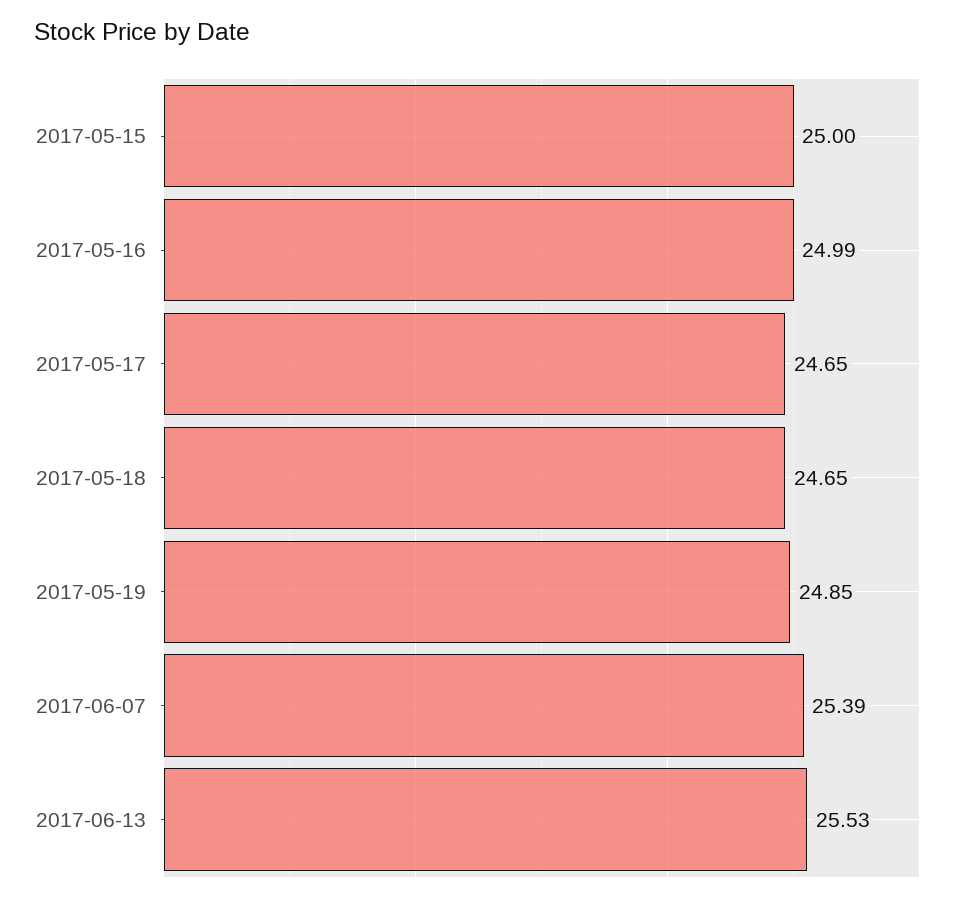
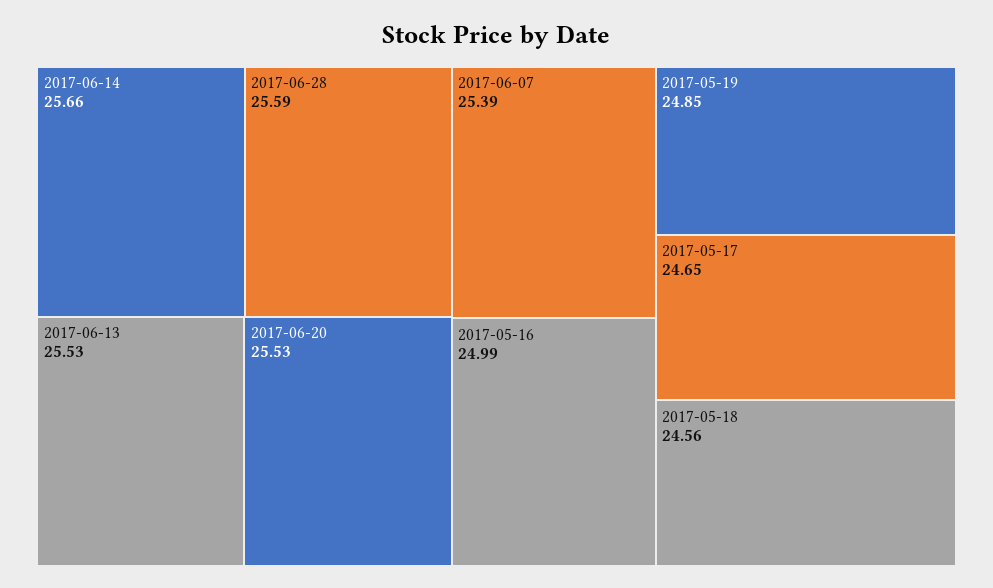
2017-05-15: 25 -> none
2017-05-18: 24.65 -> 24.56
2017-06-14: none -> 25.66
2017-06-28: none -> 25.59
2017-06-20: none -> 25.53

